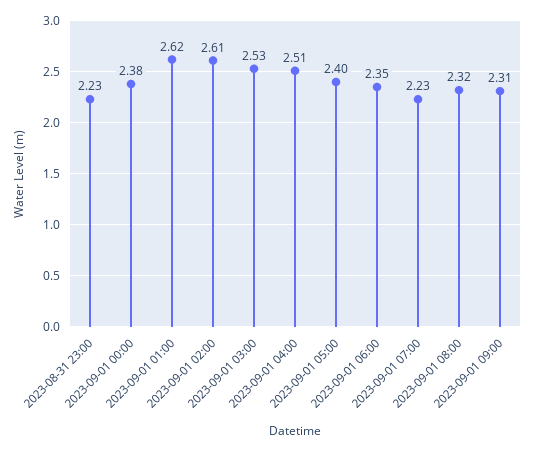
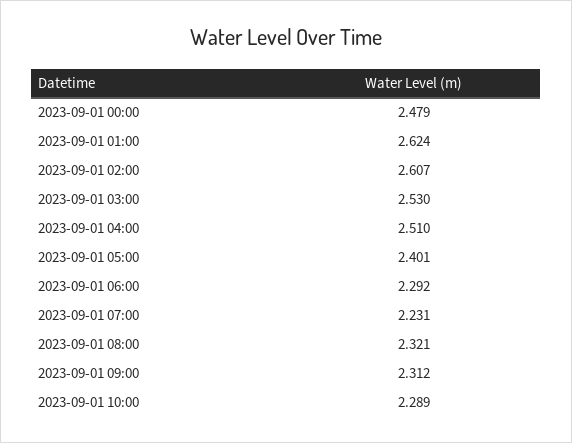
2023-08-31 23:00: 2.23 -> none
2023-09-01 00:00: 2.38 -> 2.479
2023-09-01 06:00: 2.35 -> 2.292
2023-09-01 10:00: none -> 2.289

